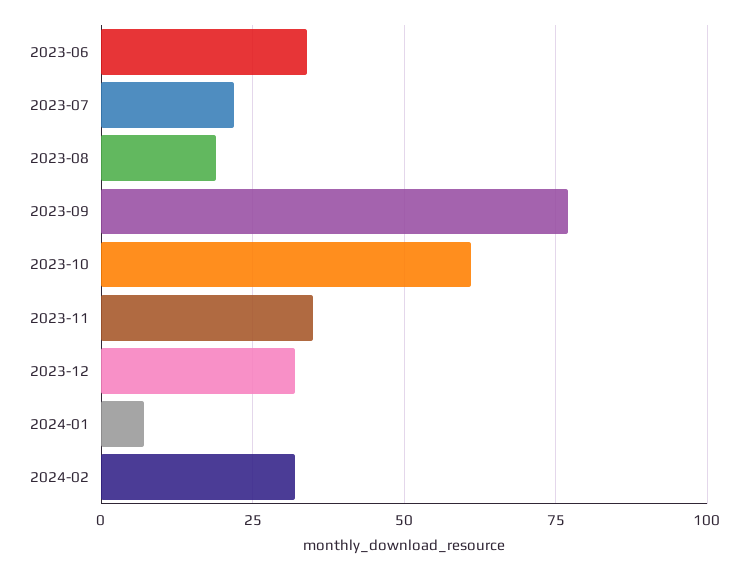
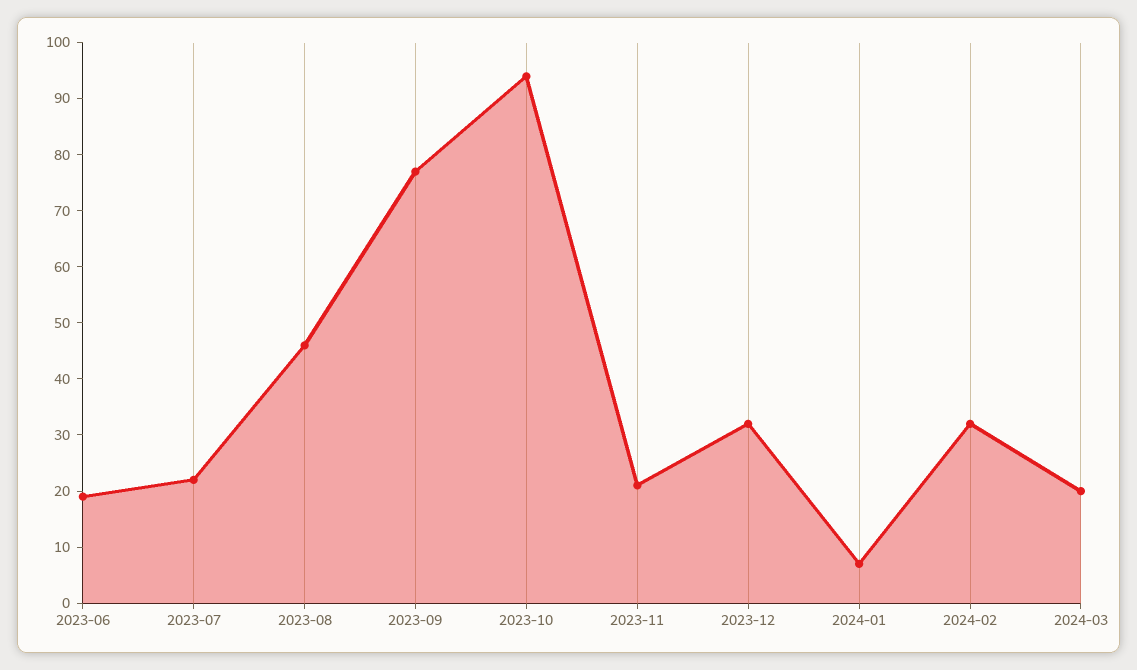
2023-06: 35 -> 20
2023-08: 20 -> 45
2023-10: 60 -> 95
2023-11: 35 -> 20
2024-03: none -> 20

